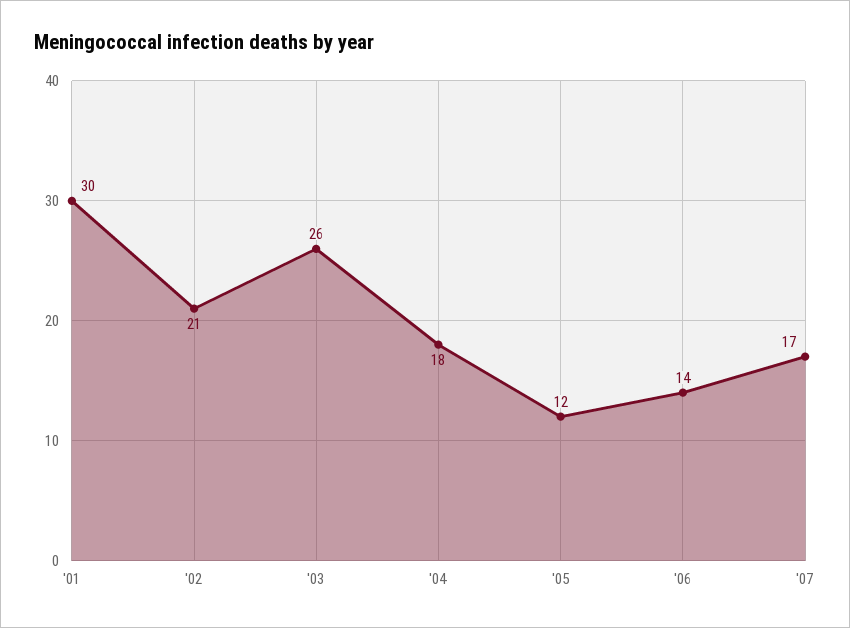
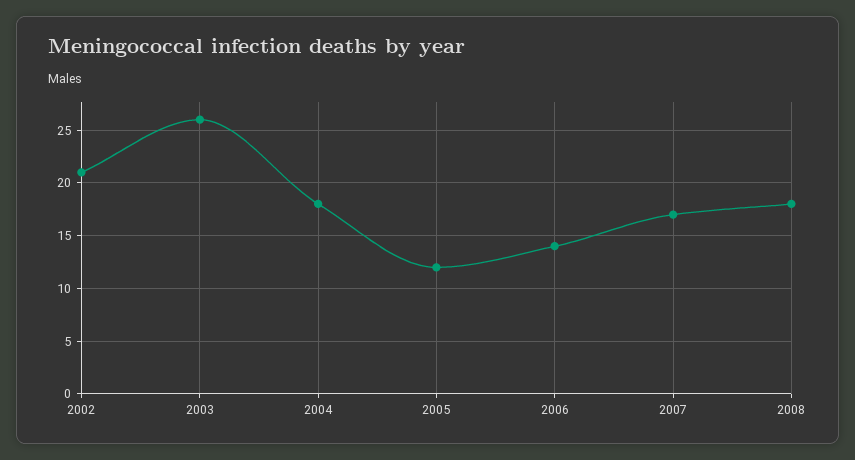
'01: 30 -> none
2008: none -> 18

